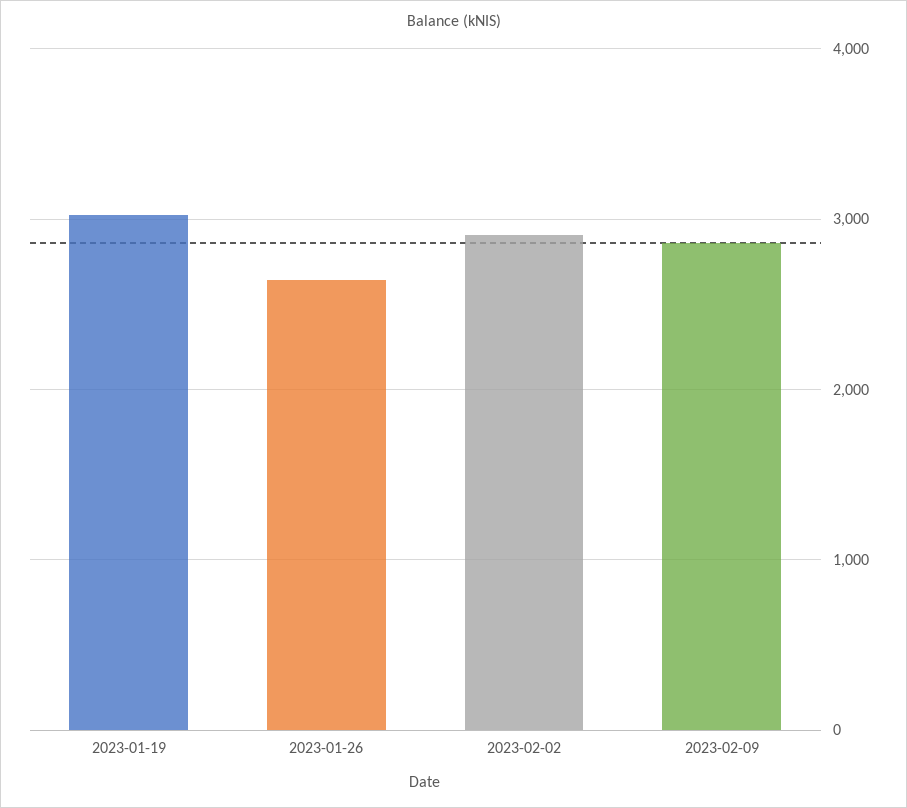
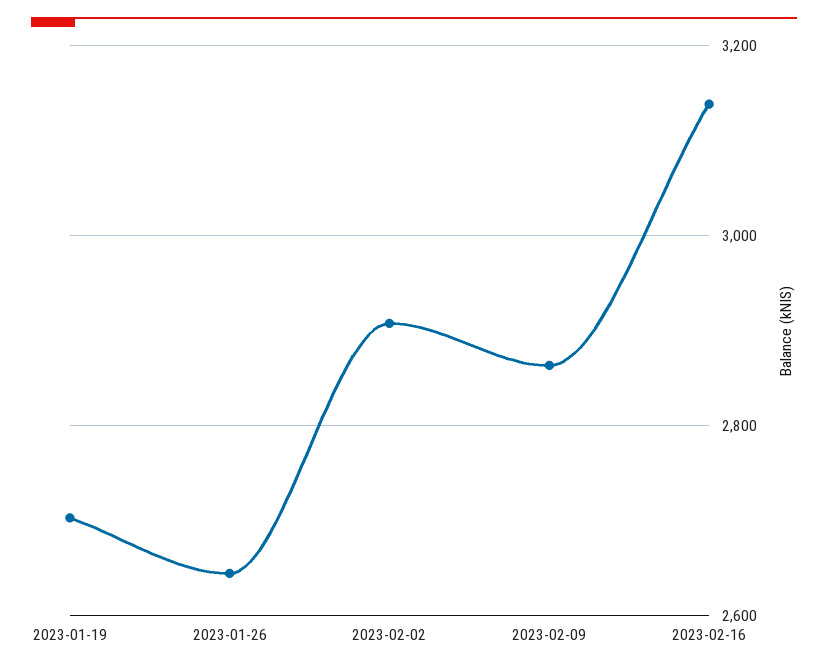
2023-01-19: 3000 -> 2700
2023-02-16: none -> 3140

